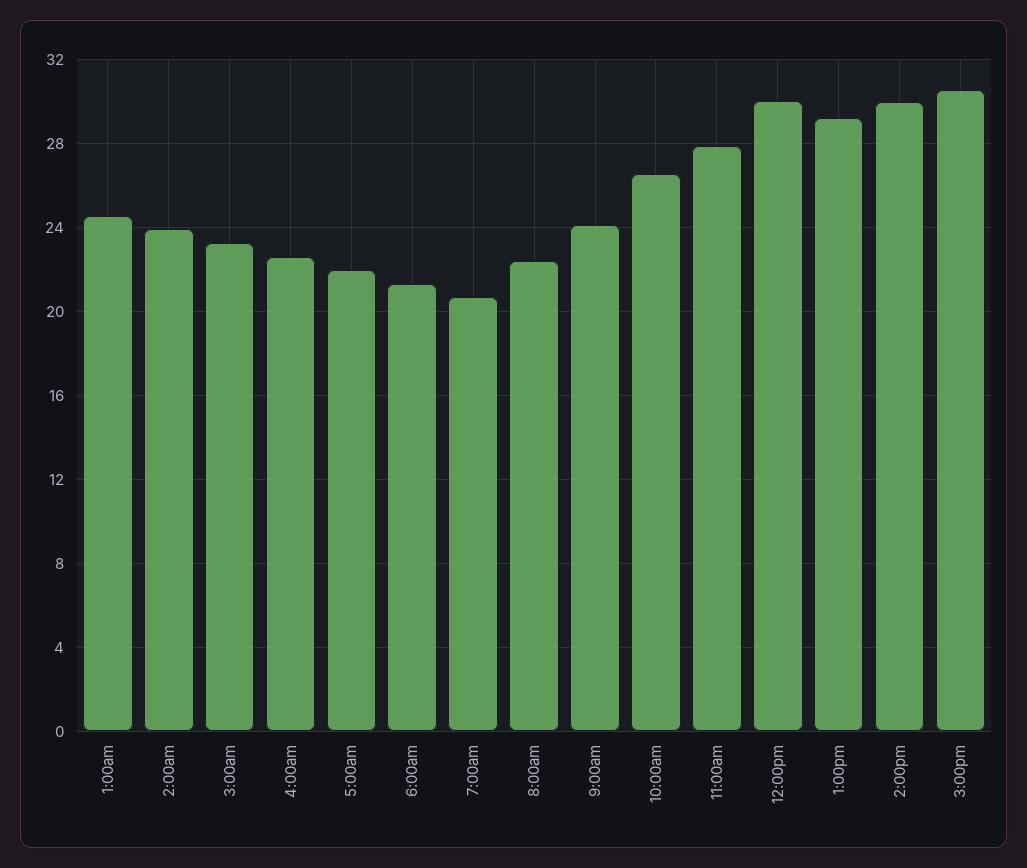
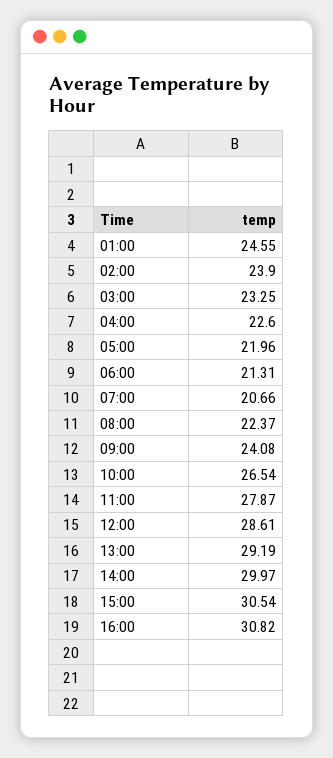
12:00pm: 30 -> 28.61
16:00: none -> 30.82

